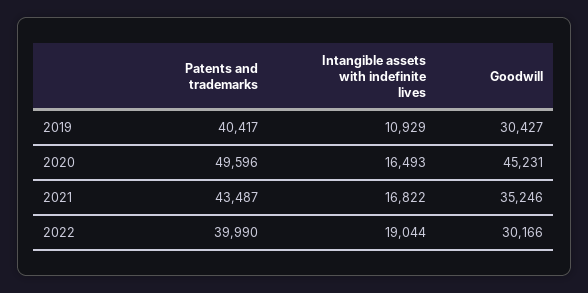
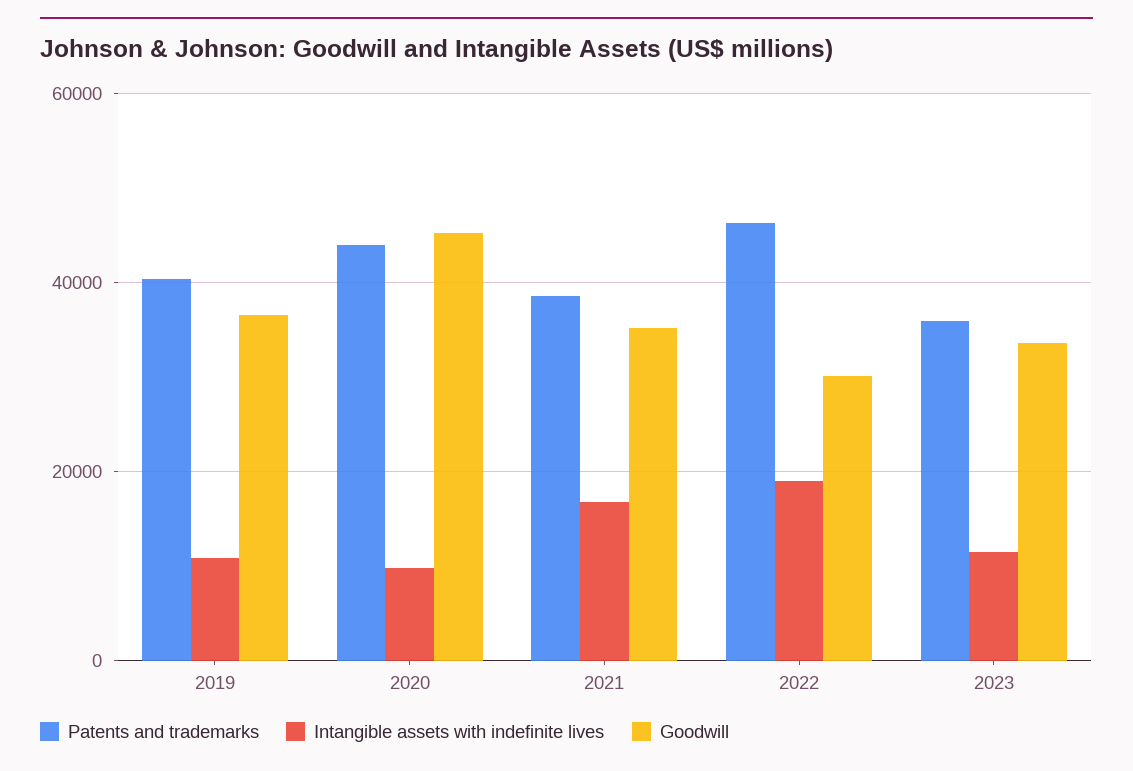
Goodwill, 2019: 30427 -> 36000
Patents and trademarks, 2020: 49596 -> 44000
Intangible assets with indefinite lives, 2020: 16493 -> 10000
Patents and trademarks, 2021: 43487 -> 38000
Patents and trademarks, 2022: 39990 -> 46000
Patents and trademarks, 2023: none -> 36000
Intangible assets with indefinite lives, 2023: none -> 12000
Goodwill, 2023: none -> 34000

